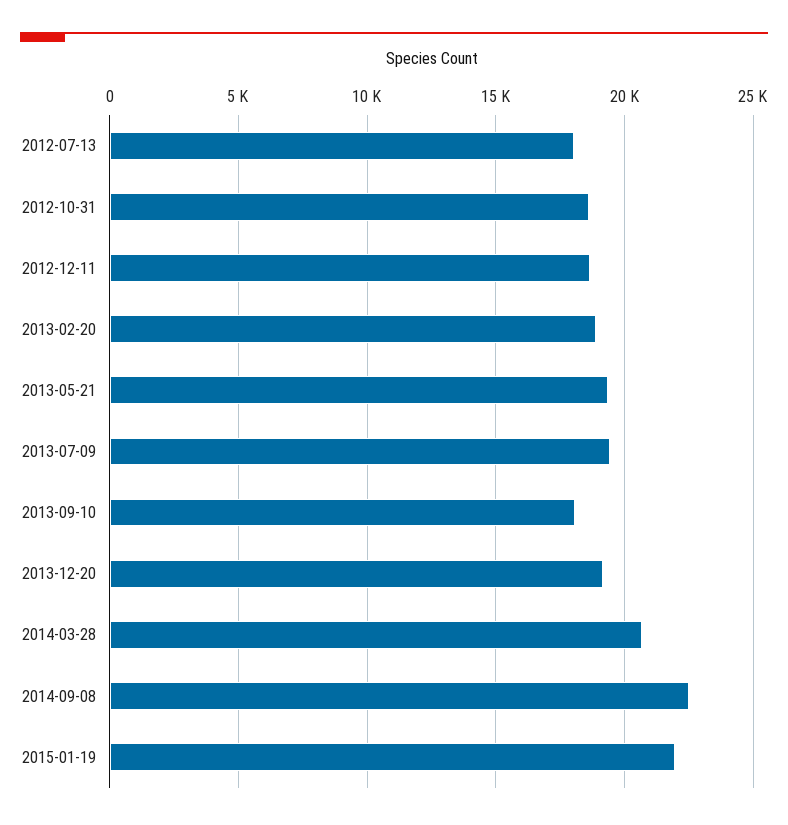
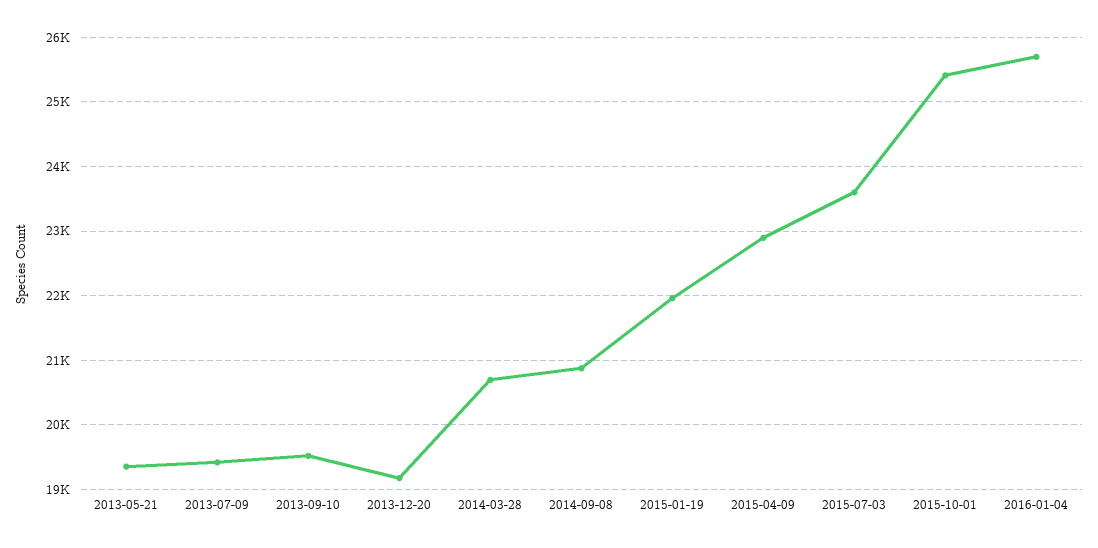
2012-07-13: 18000 -> none
2012-10-31: 18500 -> none
2012-12-11: 18500 -> none
2013-02-20: 19000 -> none
2013-09-10: 18000 -> 19500
2014-09-08: 22500 -> 20900
2015-04-09: none -> 22900
2015-07-03: none -> 23600
2015-10-01: none -> 25400
2016-01-04: none -> 25700

